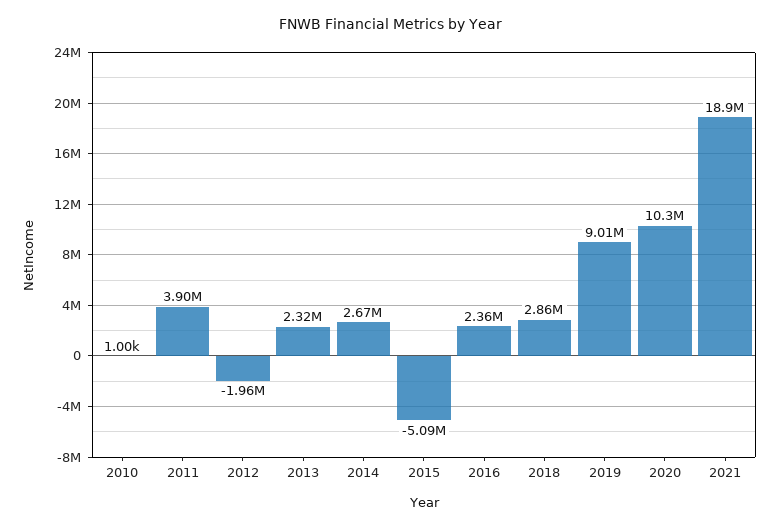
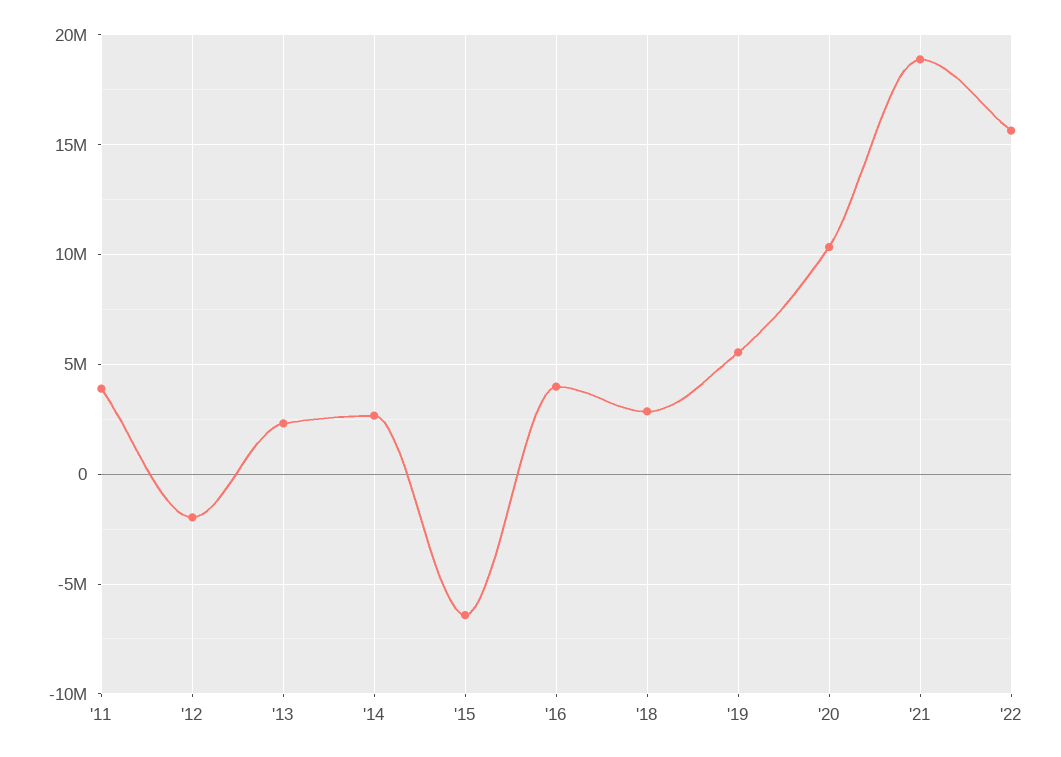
2010: 1000 -> none
2015: -5090000 -> -6500000
2016: 2360000 -> 4000000
2019: 9010000 -> 5500000
'22: none -> 15500000

